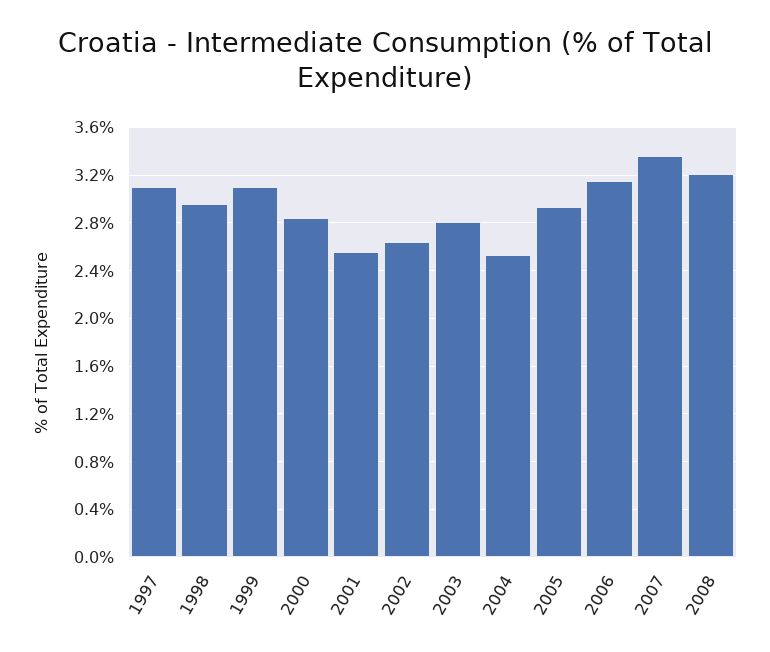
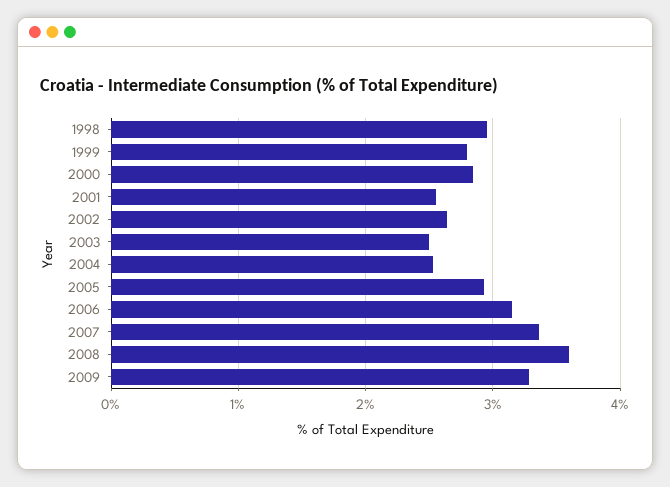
1997: 3.1 -> none
1999: 3.1 -> 2.8
2003: 2.8 -> 2.5
2008: 3.2 -> 3.6
2009: none -> 3.3

